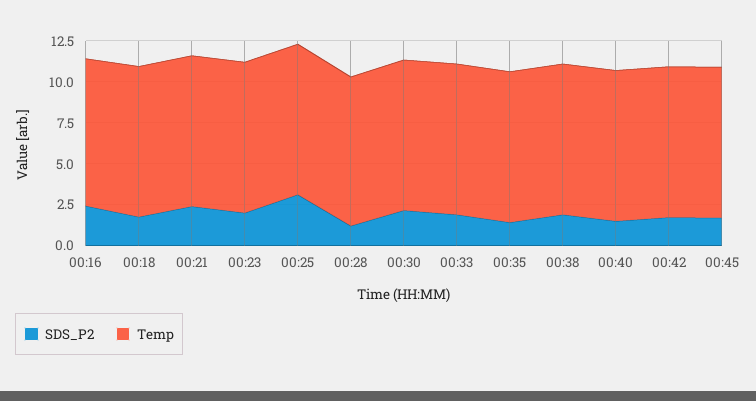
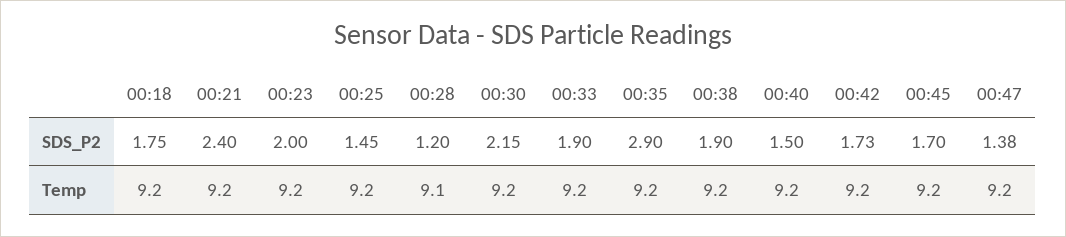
SDS_P2, 00:16: 2.5 -> none
Temp, 00:16: 9 -> none
SDS_P2, 00:25: 3 -> 1.45
SDS_P2, 00:35: 1.5 -> 2.9
SDS_P2, 00:47: none -> 1.38
Temp, 00:47: none -> 9.2

